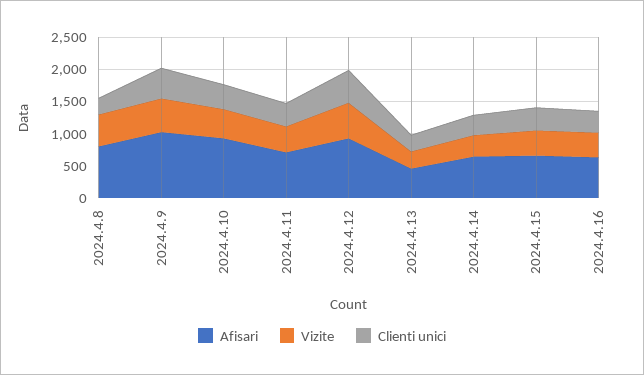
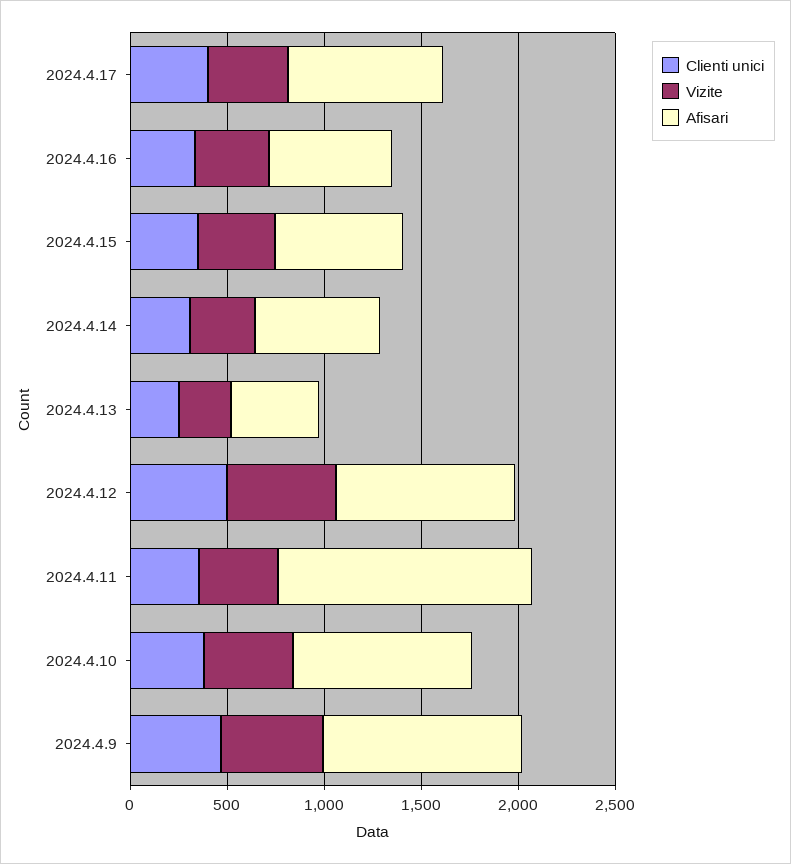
Afisari, 2024.4.8: 750 -> none
Vizite, 2024.4.8: 500 -> none
Clienti unici, 2024.4.8: 250 -> none
Afisari, 2024.4.11: 750 -> 1300
Clienti unici, 2024.4.17: none -> 400
Vizite, 2024.4.17: none -> 400
Afisari, 2024.4.17: none -> 800

